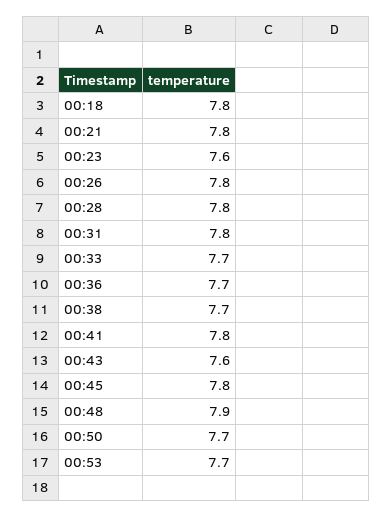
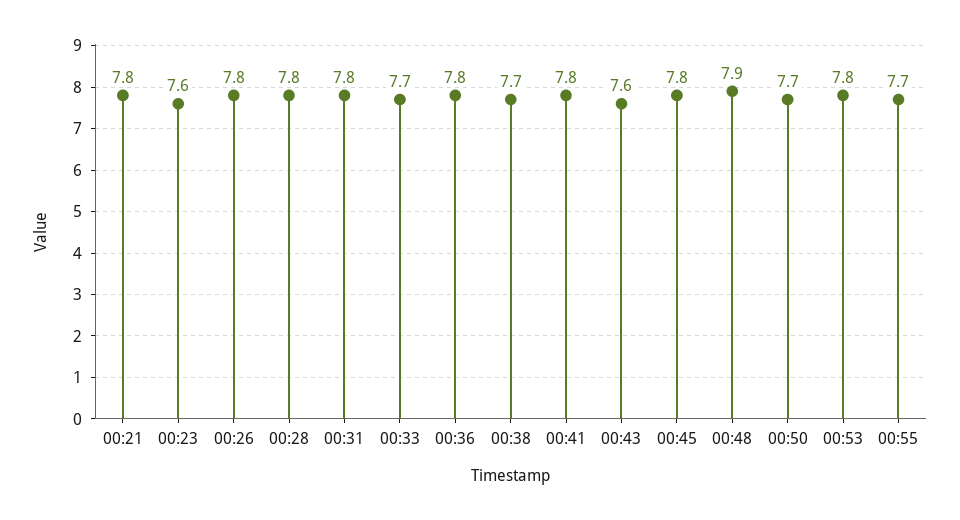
00:18: 7.8 -> none
00:36: 7.7 -> 7.8
00:53: 7.7 -> 7.8
00:55: none -> 7.7

